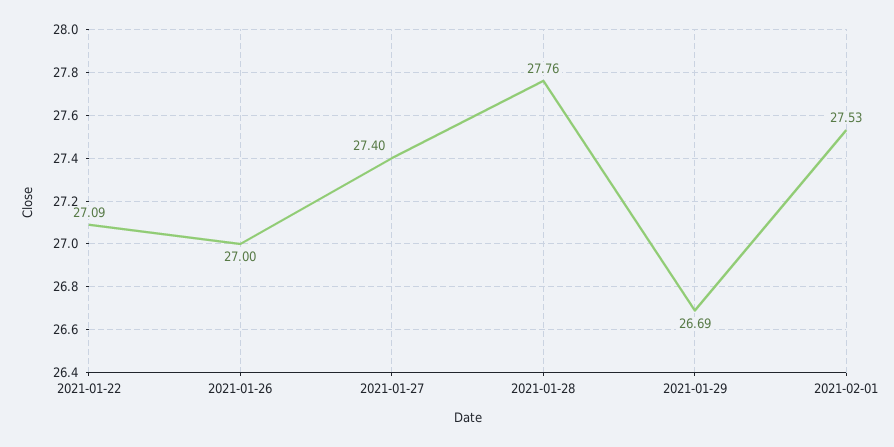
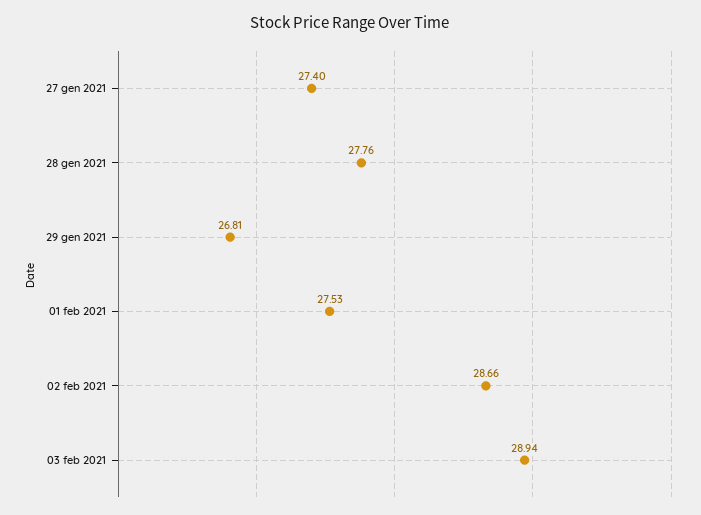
2021-01-22: 27.09 -> none
2021-01-26: 27 -> none
2021-01-29: 26.69 -> 26.81
02 feb 2021: none -> 28.66
03 feb 2021: none -> 28.94

